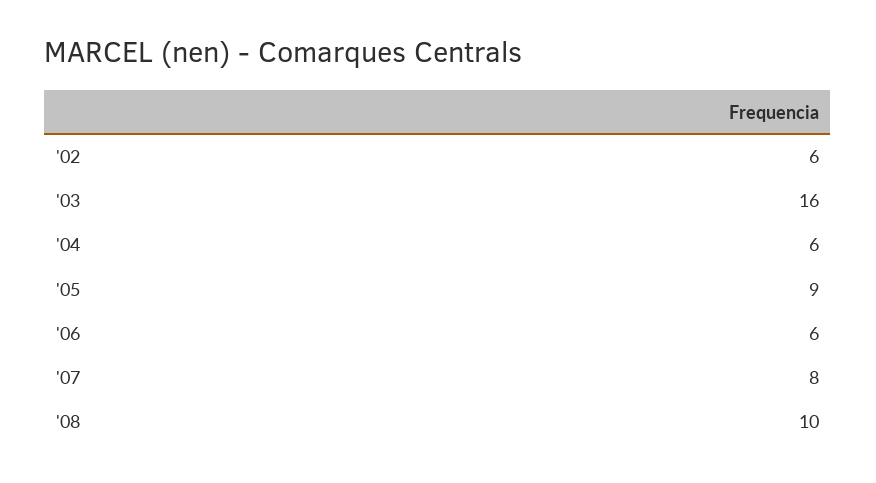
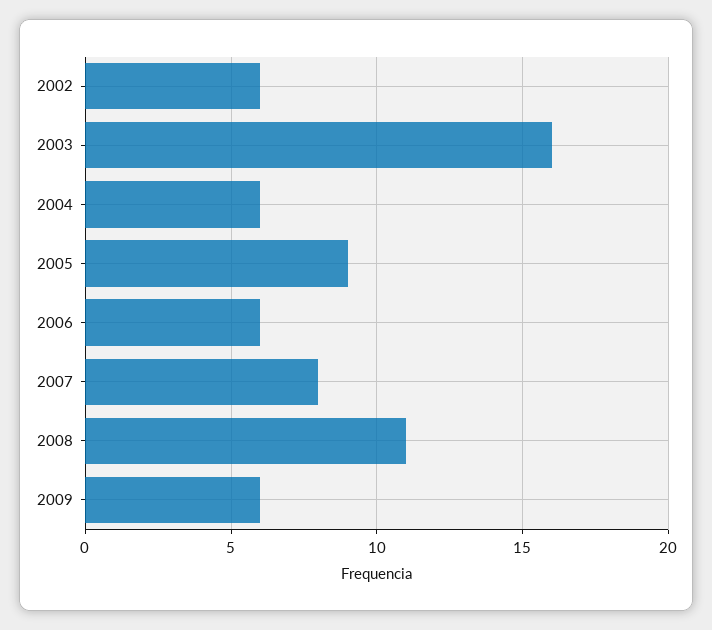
'08: 10 -> 11
2009: none -> 6

